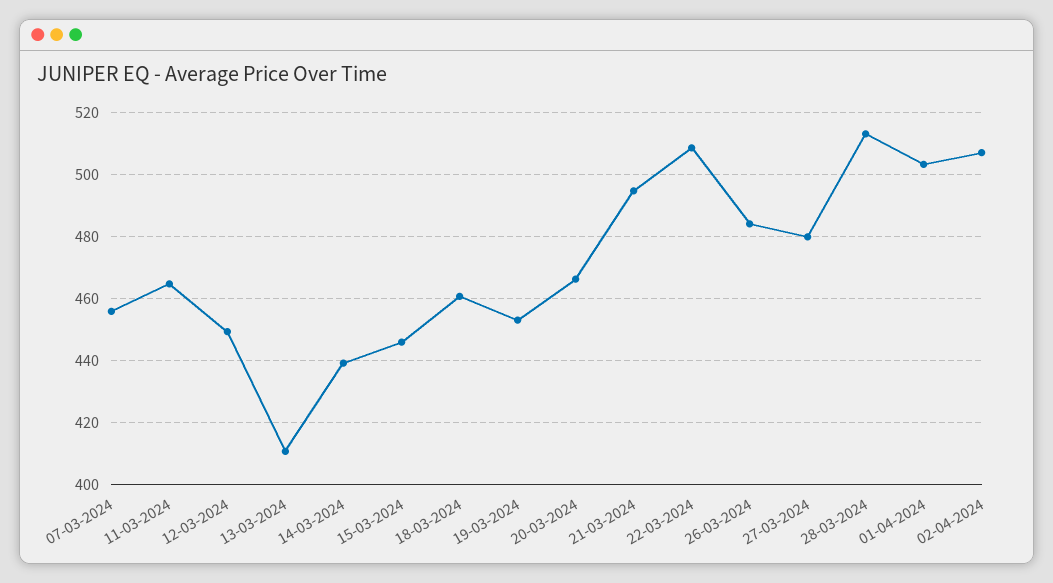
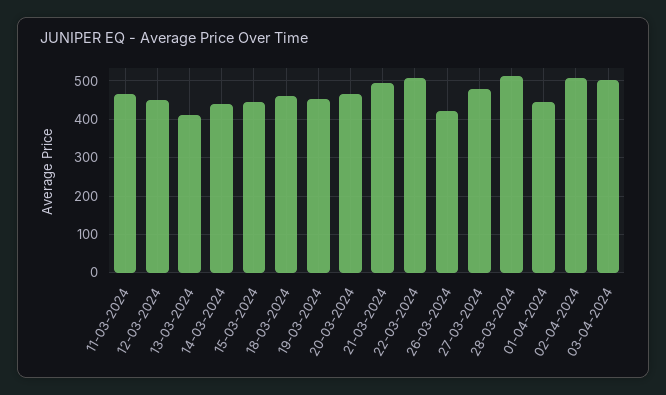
07-03-2024: 456 -> none
26-03-2024: 484 -> 420
01-04-2024: 504 -> 440
03-04-2024: none -> 500

